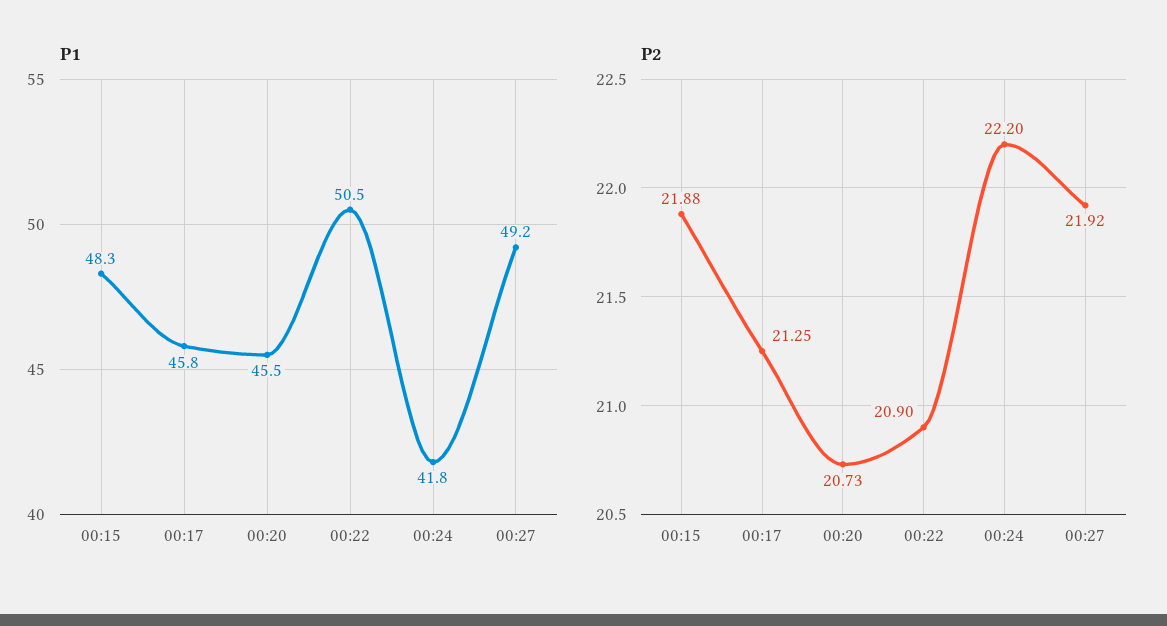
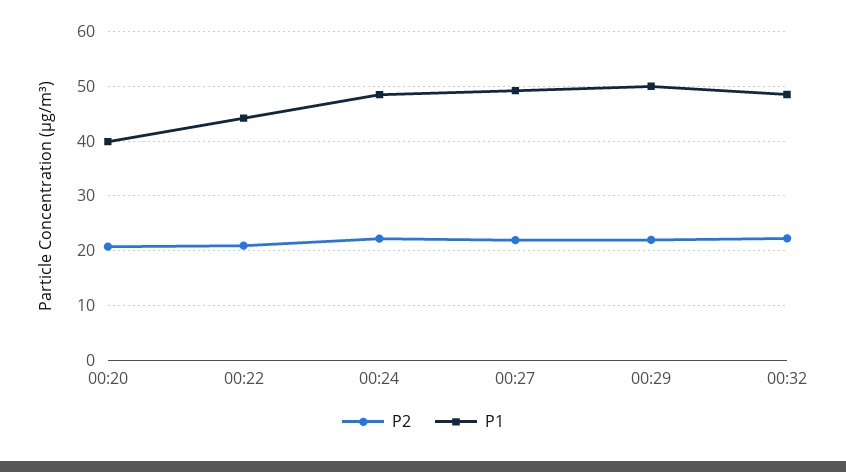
P1, 00:15: 48.3 -> none
P1, 00:17: 45.8 -> none
P1, 00:20: 45.5 -> 40
P1, 00:22: 50.5 -> 44
P1, 00:24: 41.8 -> 48
P2, 00:15: 21.88 -> none
P2, 00:17: 21.25 -> none
P2, 00:29: none -> 22
P1, 00:29: none -> 50
P2, 00:32: none -> 22
P1, 00:32: none -> 48

